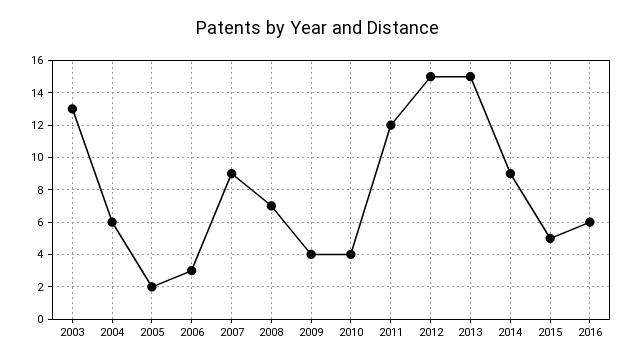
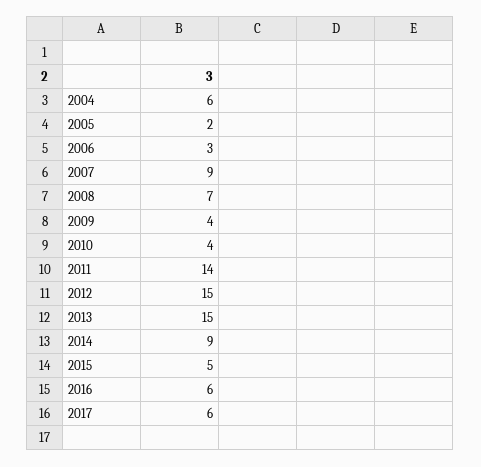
2003: 13 -> none
2011: 12 -> 14
2017: none -> 6

